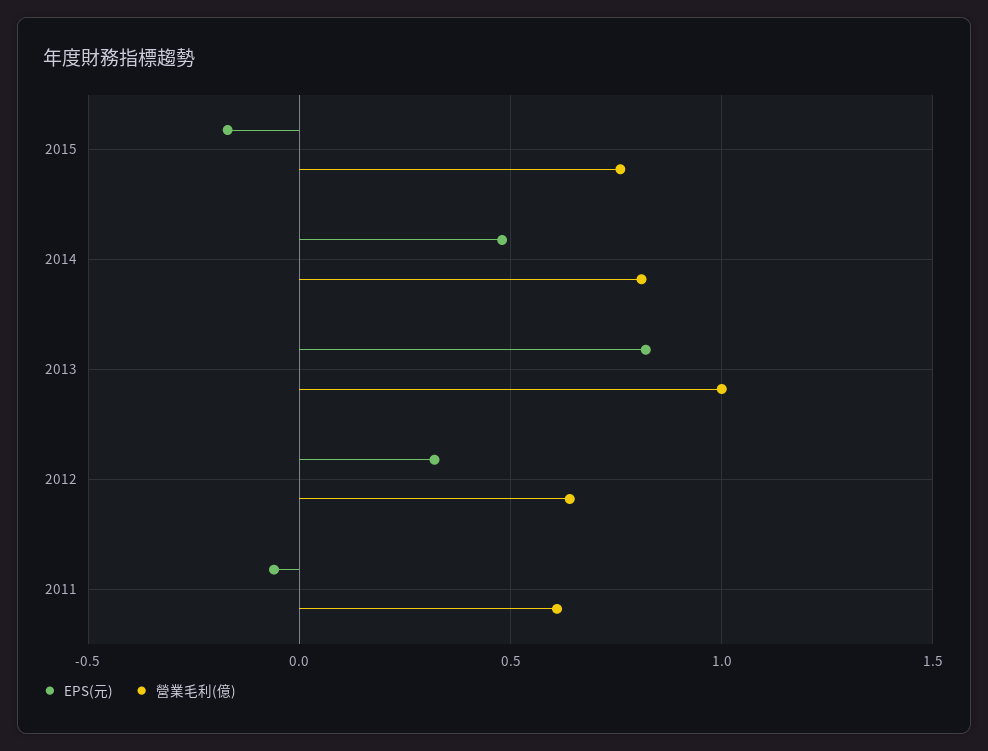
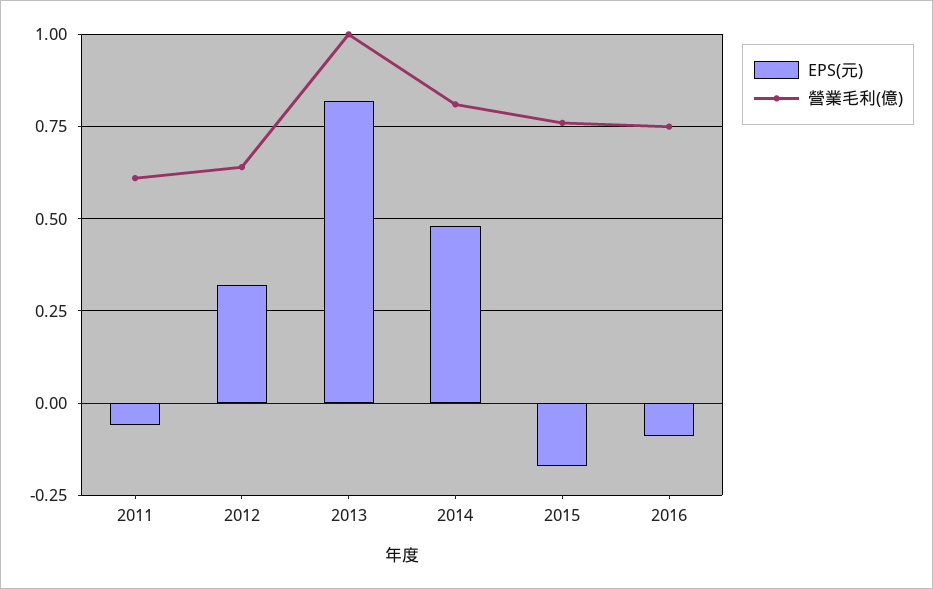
EPS(元), 2016: none -> -0.1
營業毛利(億), 2016: none -> 0.75

